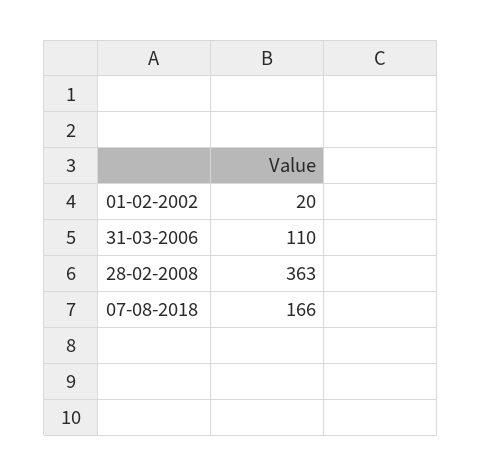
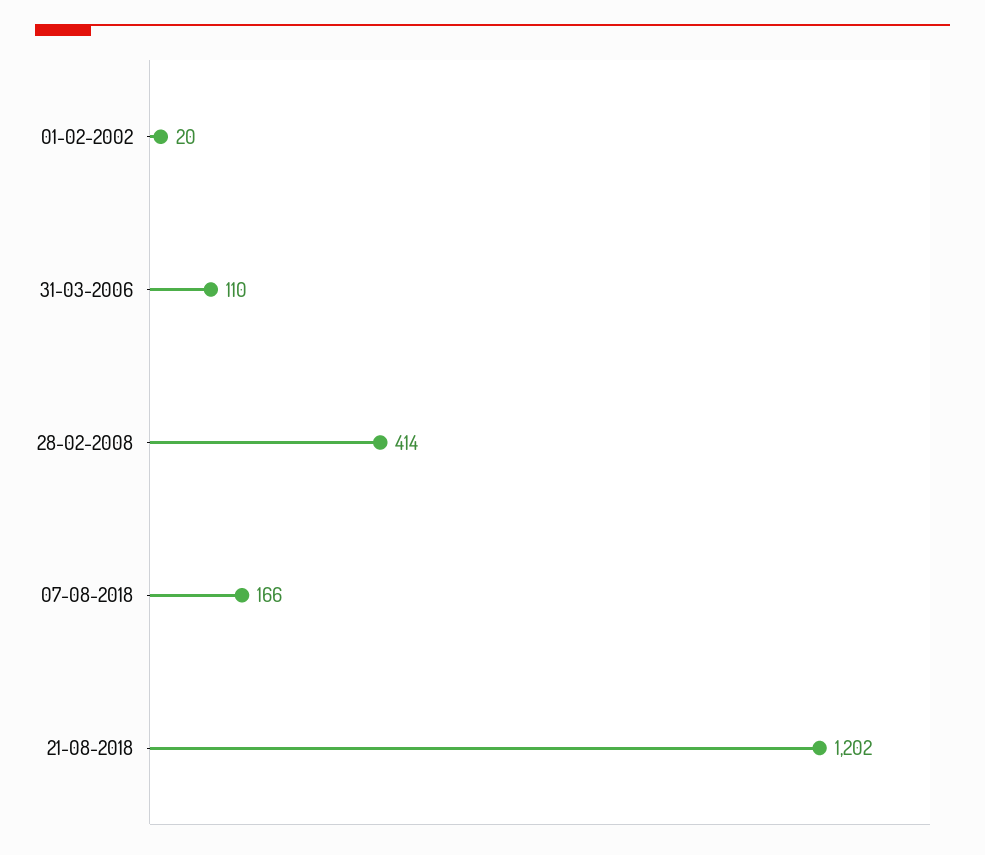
28-02-2008: 363 -> 414
21-08-2018: none -> 1202

